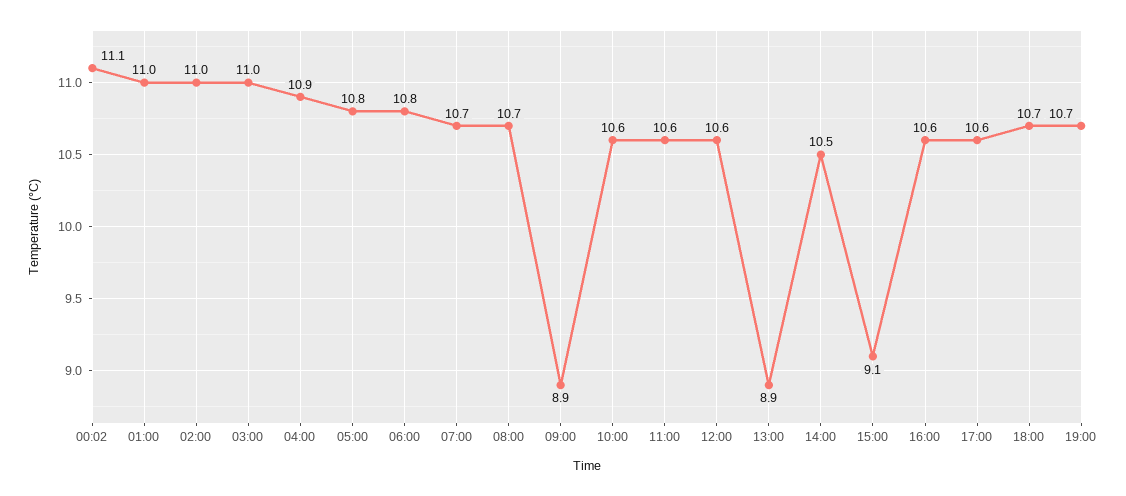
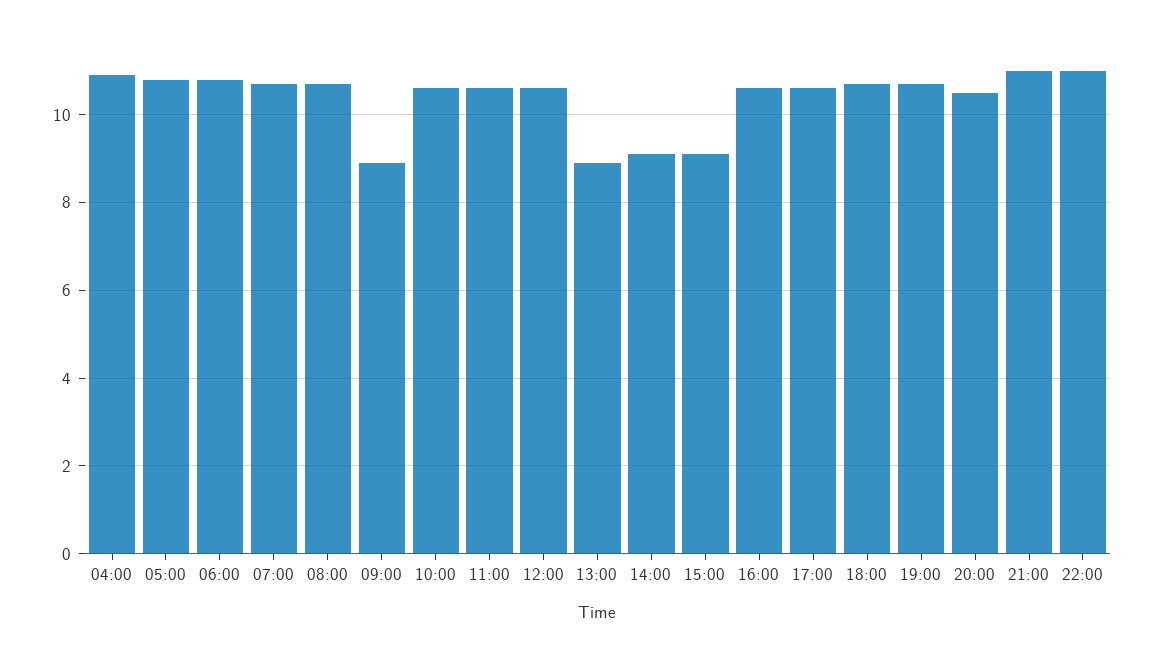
00:02: 11.1 -> none
01:00: 11 -> none
02:00: 11 -> none
03:00: 11 -> none
14:00: 10.5 -> 9
20:00: none -> 10.5
21:00: none -> 11
22:00: none -> 11

